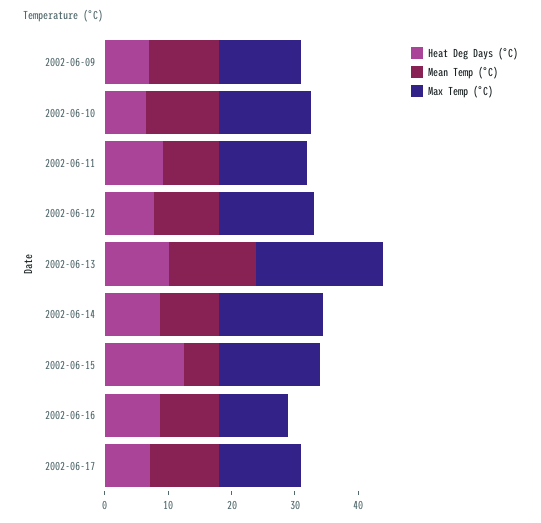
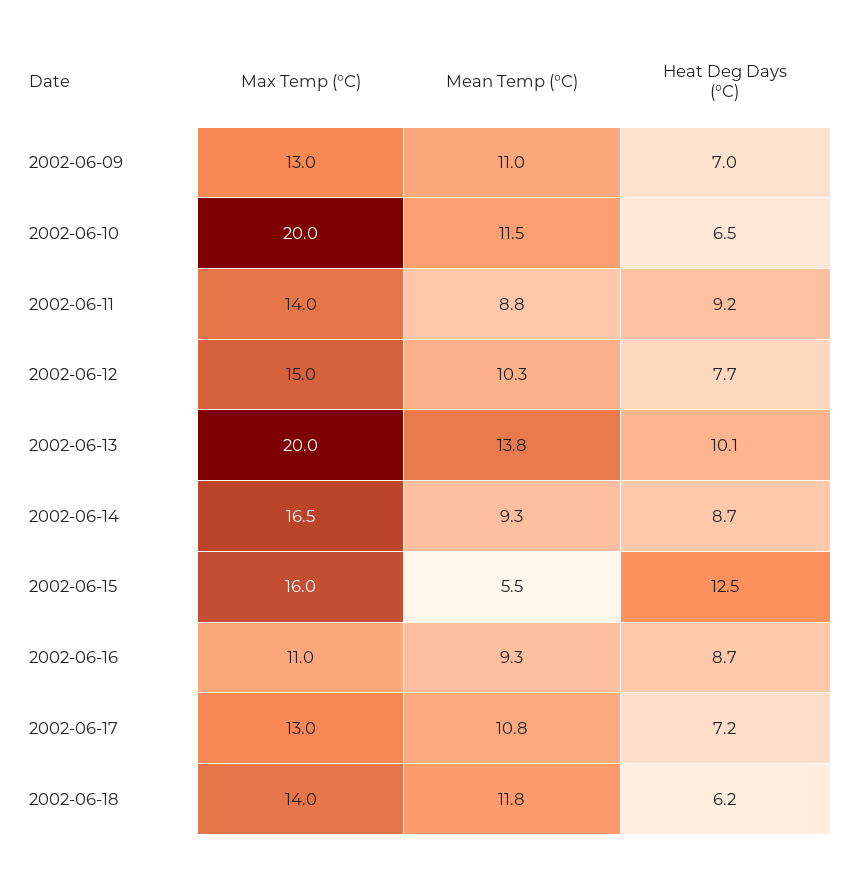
Max Temp (°C), 2002-06-10: 14 -> 20
Max Temp (°C), 2002-06-18: none -> 14
Mean Temp (°C), 2002-06-18: none -> 11.8
Heat Deg Days (°C), 2002-06-18: none -> 6.2

